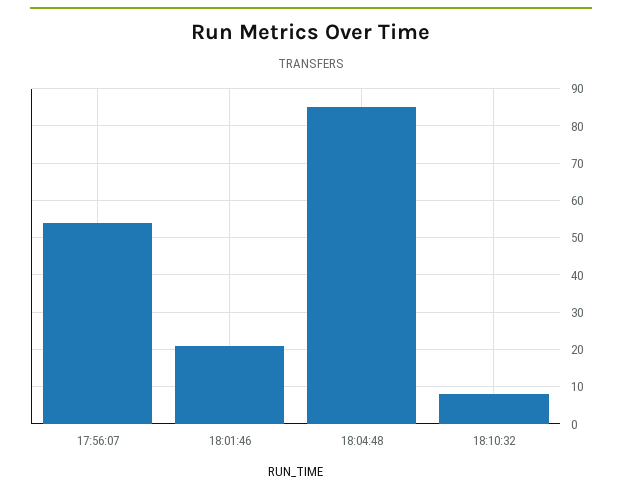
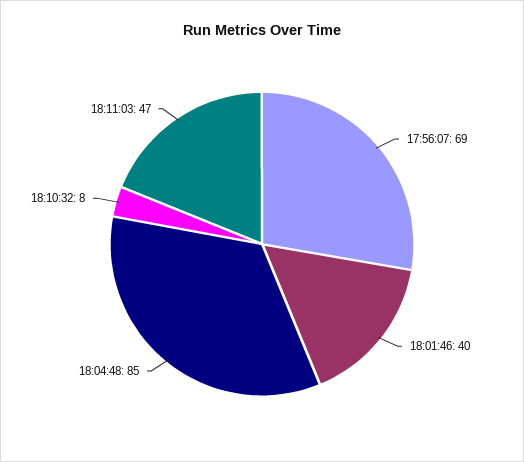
17:56:07: 55 -> 69
18:01:46: 20 -> 40
18:11:03: none -> 47

